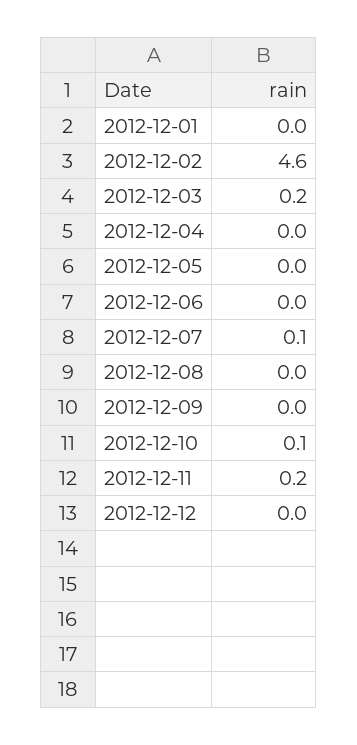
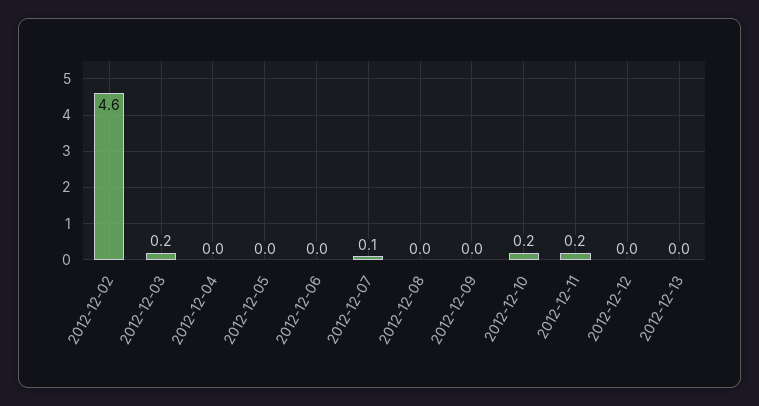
2012-12-01: 0 -> none
2012-12-10: 0.1 -> 0.2
2012-12-13: none -> 0

